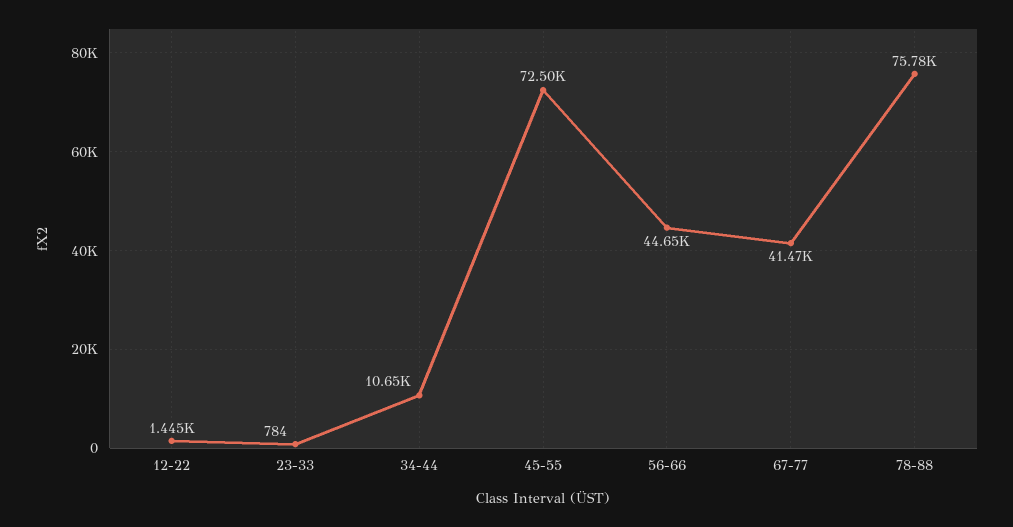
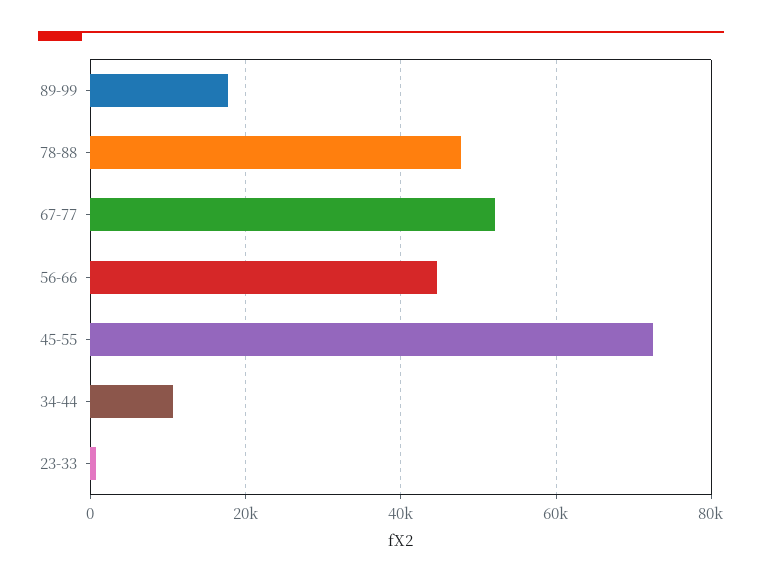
12-22: 1445 -> none
67-77: 41470 -> 52000
78-88: 75780 -> 48000
89-99: none -> 18000

